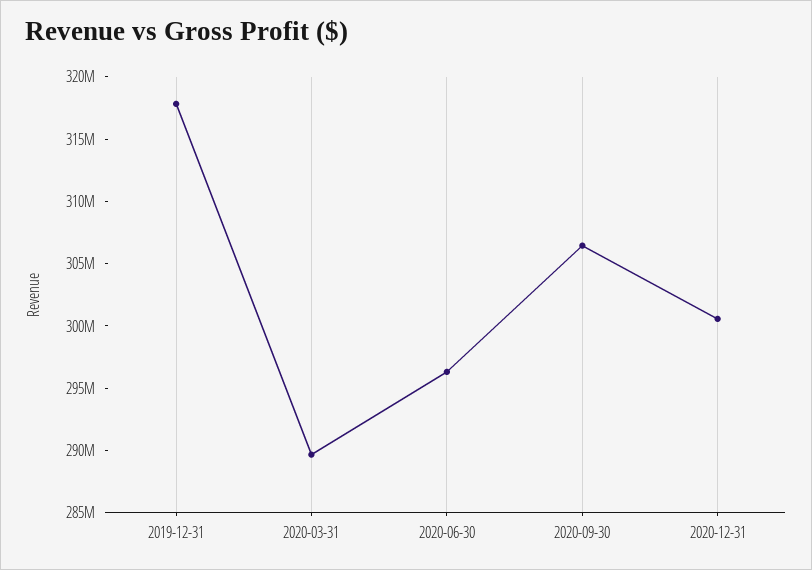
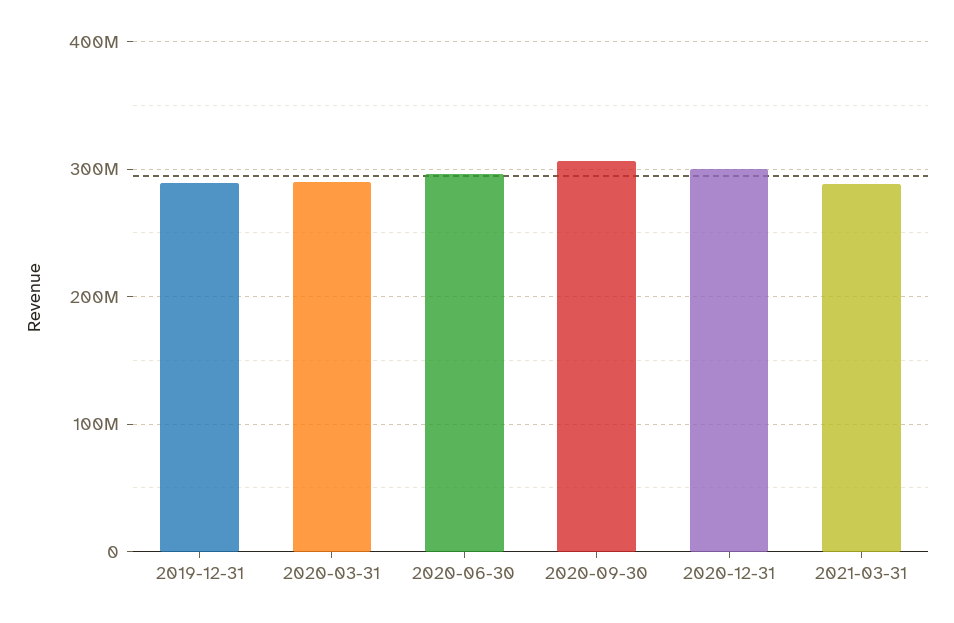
2019-12-31: 318000000 -> 290000000
2021-03-31: none -> 290000000

